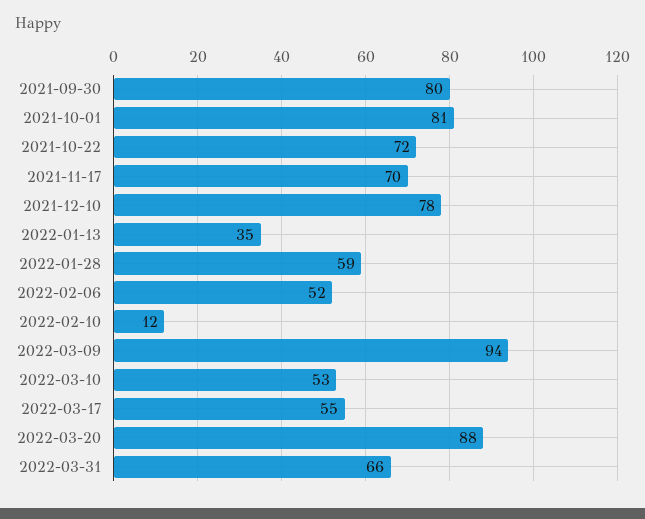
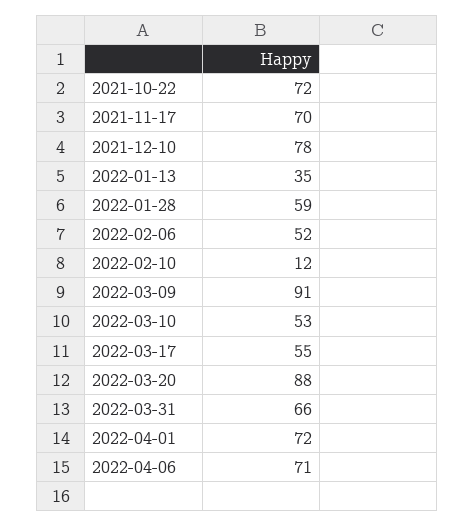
2021-09-30: 80 -> none
2021-10-01: 81 -> none
2022-03-09: 94 -> 91
2022-04-01: none -> 72
2022-04-06: none -> 71

